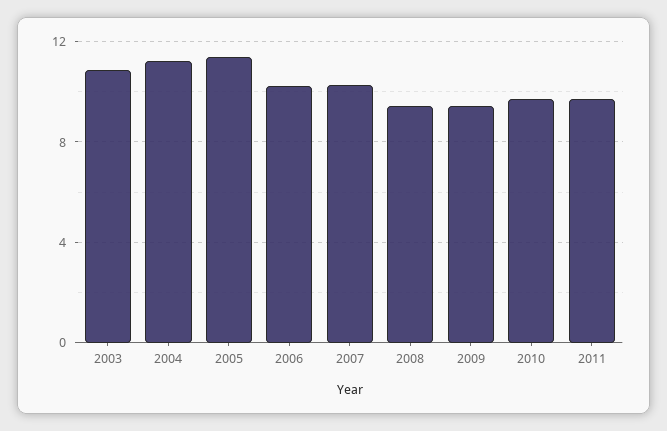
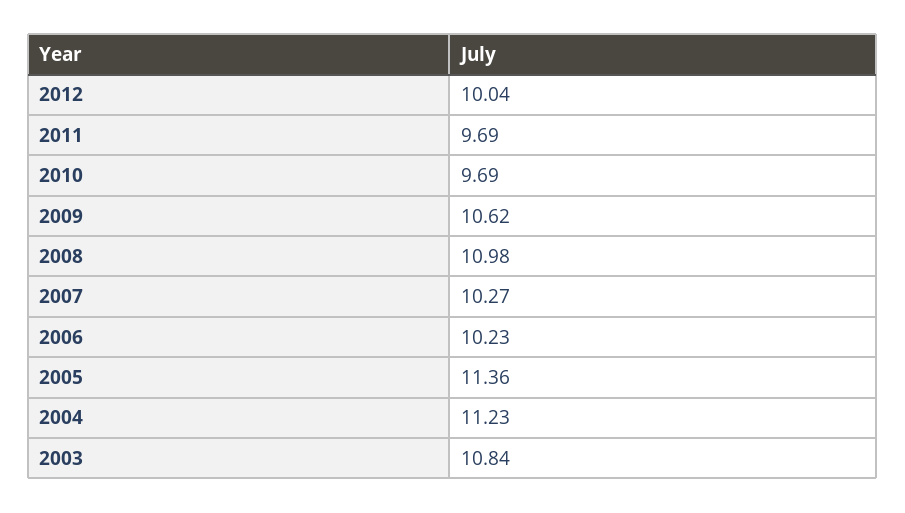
2008: 9.5 -> 10.98
2009: 9.5 -> 10.62
2012: none -> 10.04

